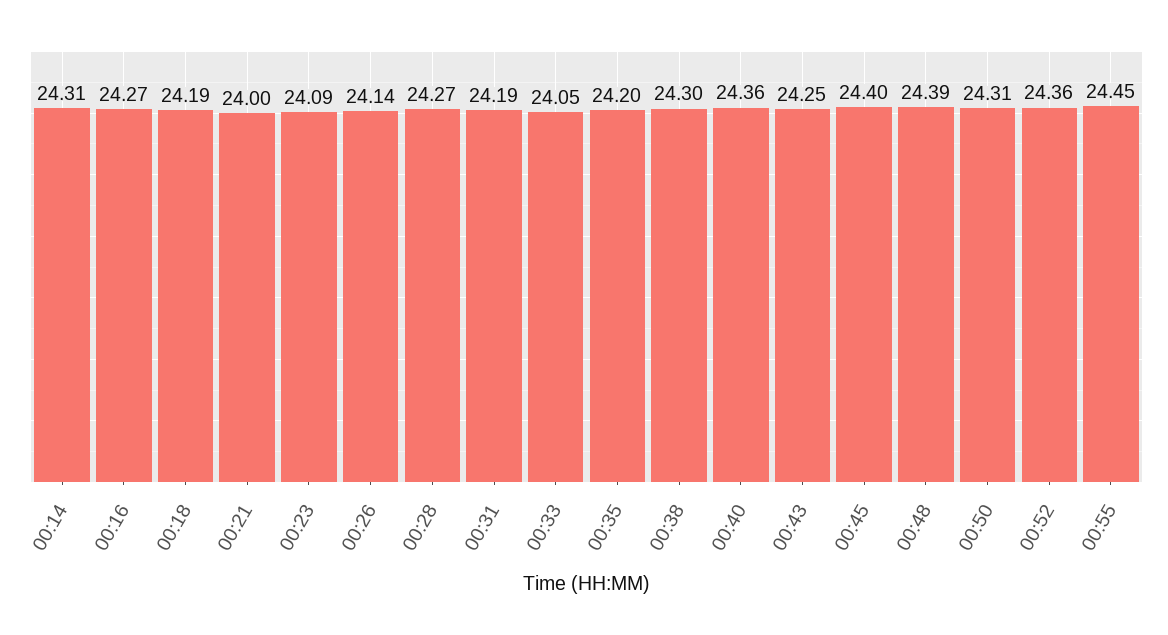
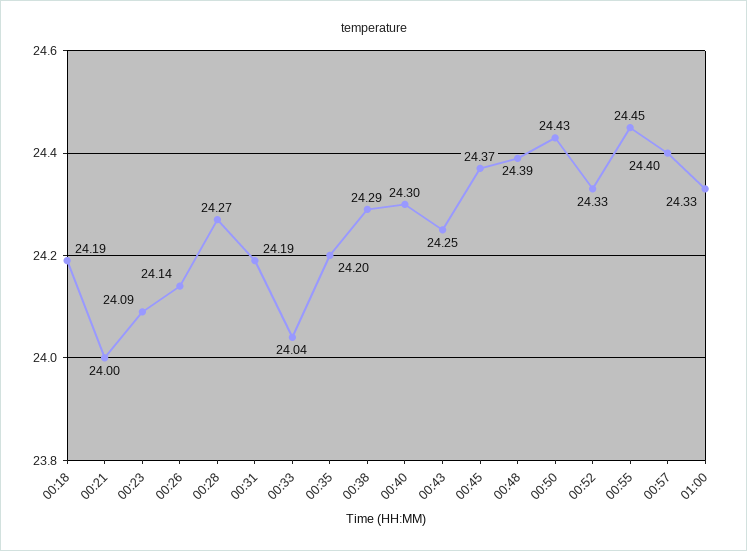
00:14: 24.31 -> none
00:16: 24.27 -> none
00:33: 24.05 -> 24.04
00:38: 24.3 -> 24.29
00:40: 24.36 -> 24.3
00:45: 24.4 -> 24.37
00:50: 24.31 -> 24.43
00:52: 24.36 -> 24.33
00:57: none -> 24.4
01:00: none -> 24.33

